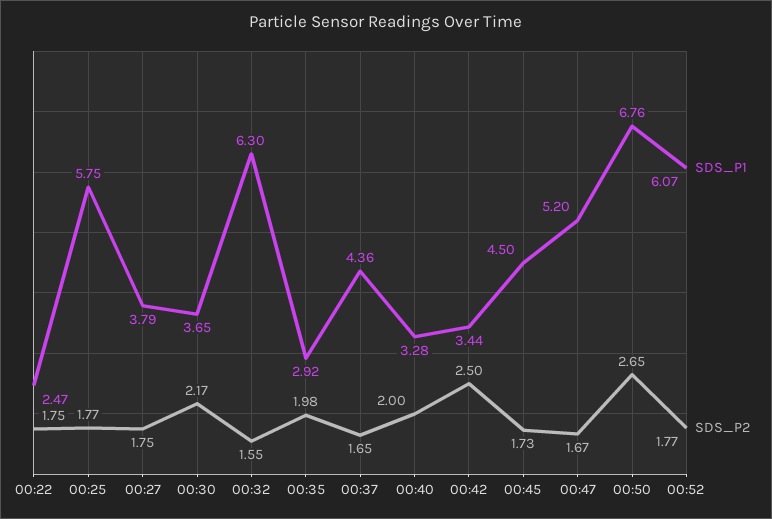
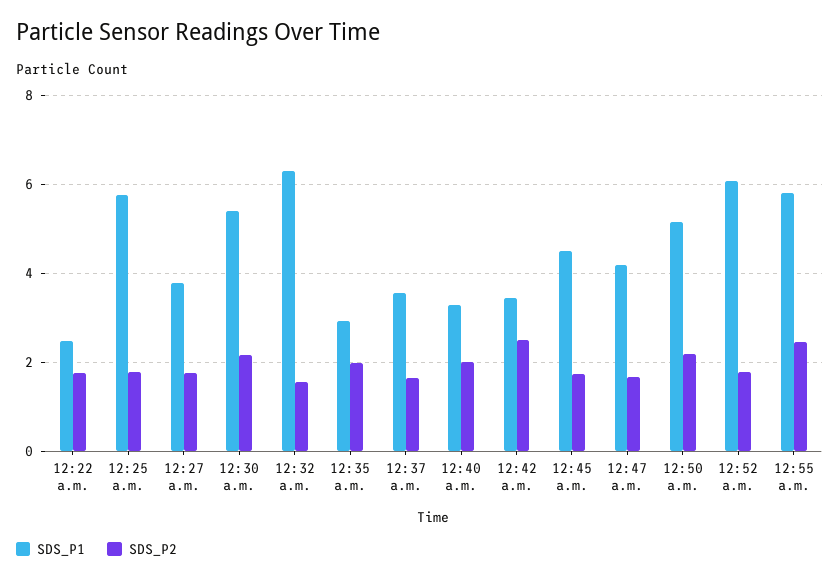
SDS_P1, 00:30: 3.65 -> 5.4
SDS_P1, 00:37: 4.36 -> 3.6
SDS_P1, 00:47: 5.2 -> 4.2
SDS_P1, 00:50: 6.76 -> 5.2
SDS_P2, 00:50: 2.65 -> 2.2
SDS_P1, 12:55 a.m.: none -> 5.8
SDS_P2, 12:55 a.m.: none -> 2.4

